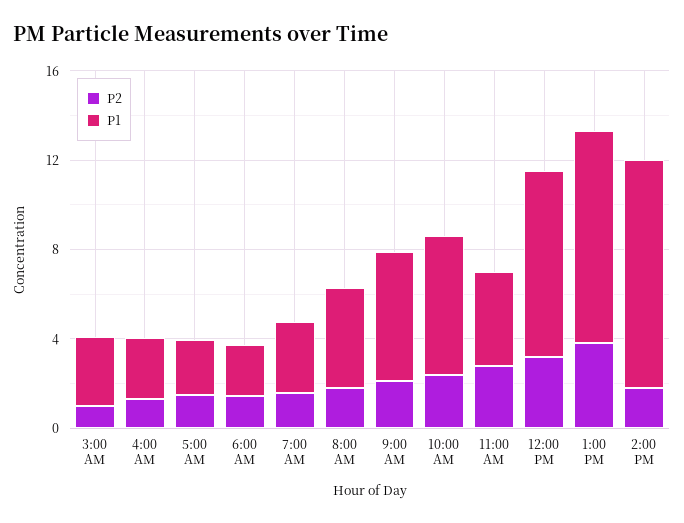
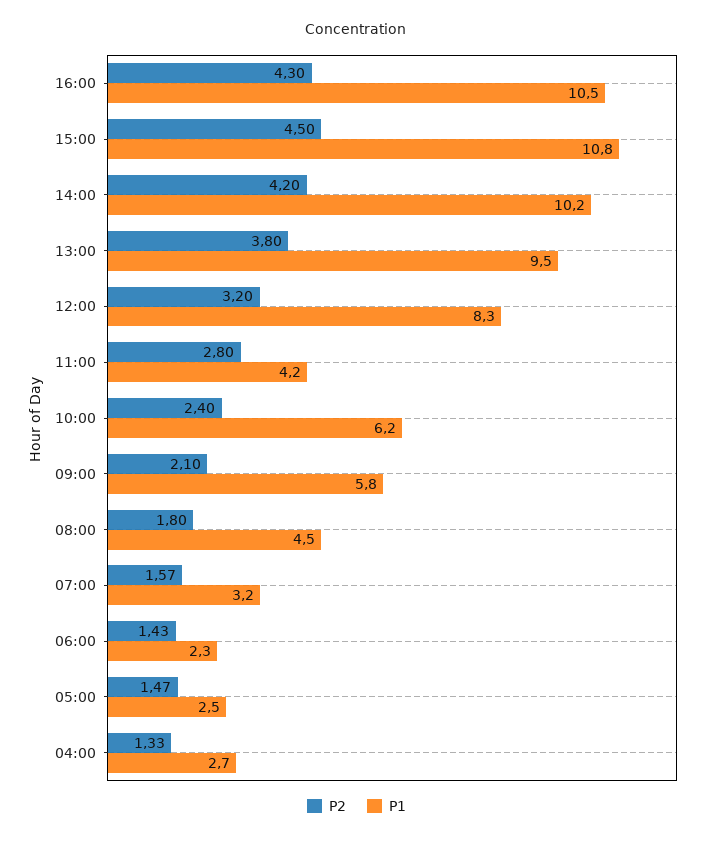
P2, 3:00 AM: 1 -> none
P1, 3:00 AM: 3 -> none
P2, 2:00 PM: 2 -> 4.2
P2, 16:00: none -> 4.3
P1, 16:00: none -> 10.5
P2, 15:00: none -> 4.5
P1, 15:00: none -> 10.8

